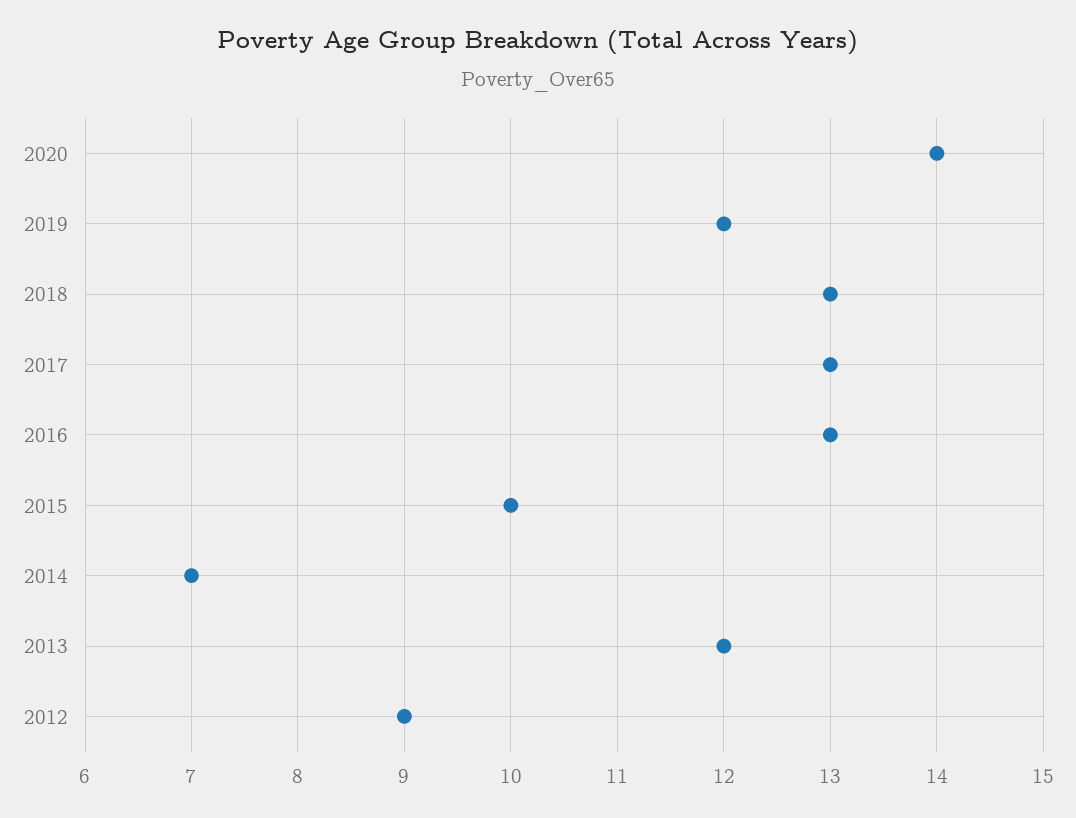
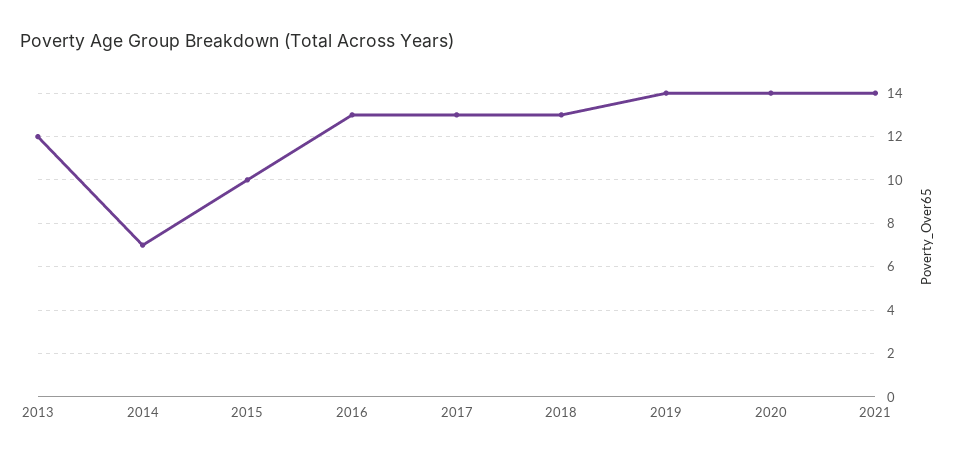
2019: 12 -> 14
2012: 9 -> none
2021: none -> 14

